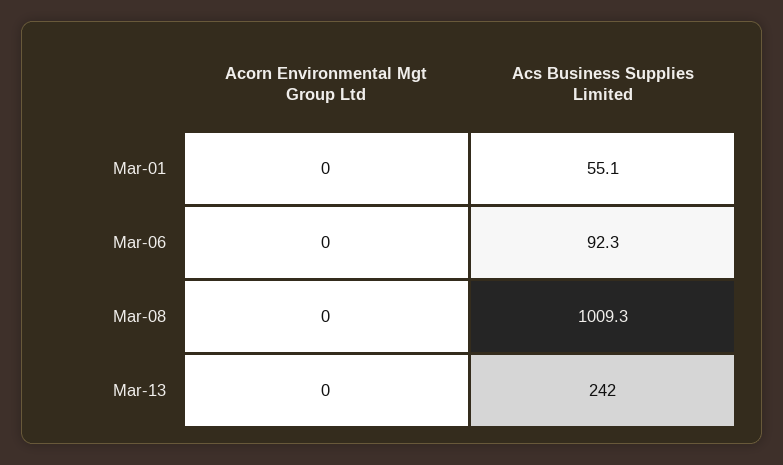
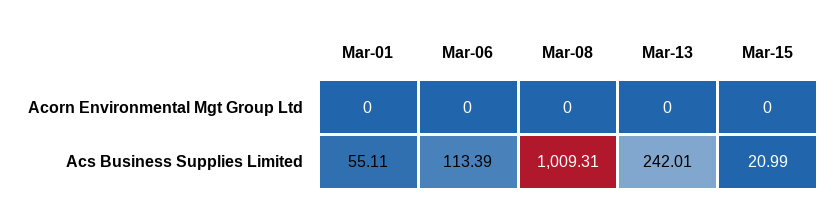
Acs Business Supplies Limited, Mar-06: 92.3 -> 113.39
Acorn Environmental Mgt Group Ltd, Mar-15: none -> 0
Acs Business Supplies Limited, Mar-15: none -> 20.99

